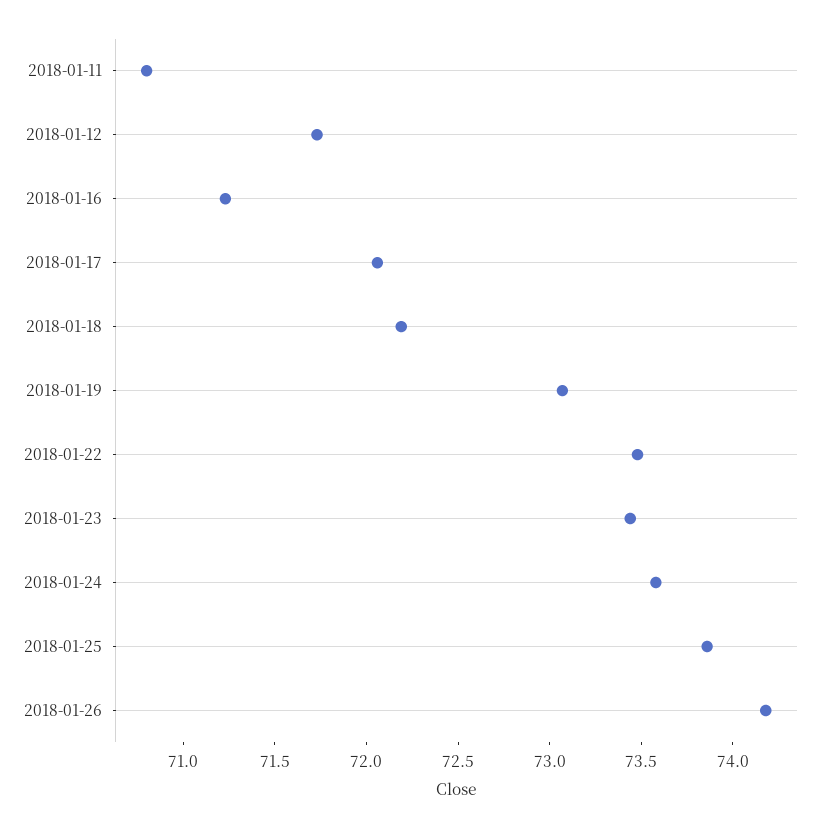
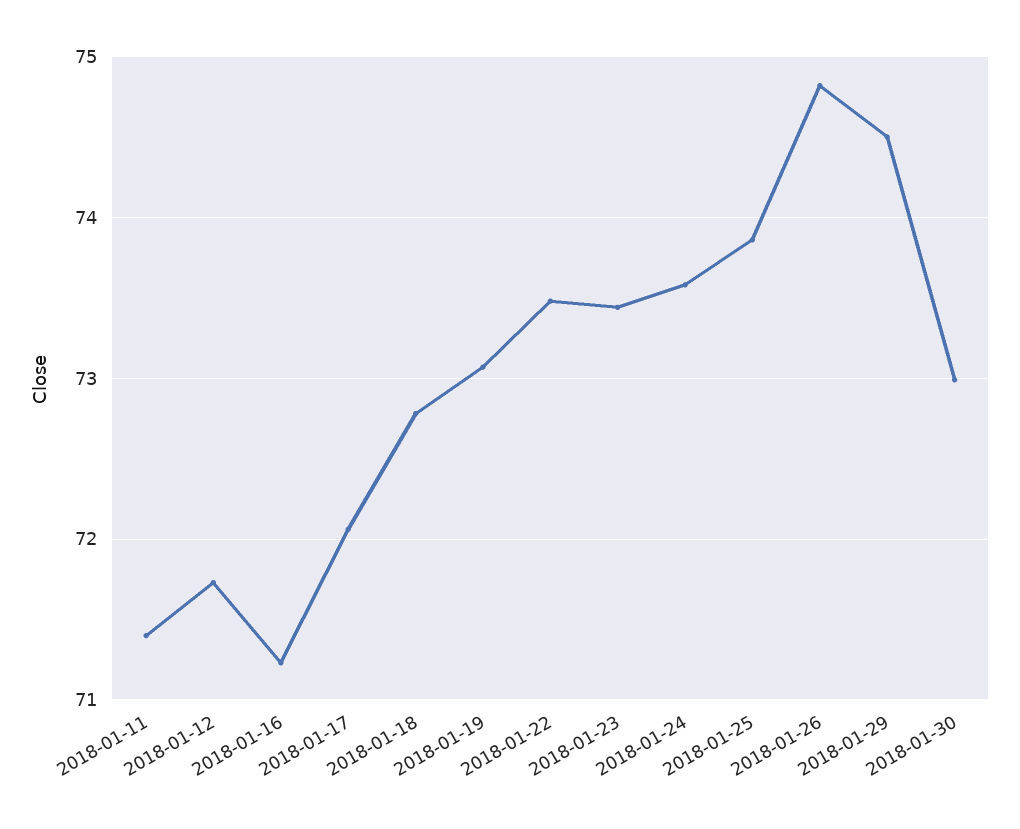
2018-01-11: 70.8 -> 71.4
2018-01-18: 72.2 -> 72.8
2018-01-26: 74.2 -> 74.8
2018-01-29: none -> 74.5
2018-01-30: none -> 73

